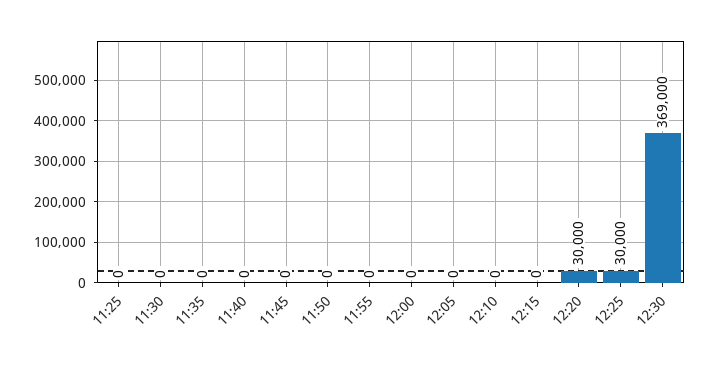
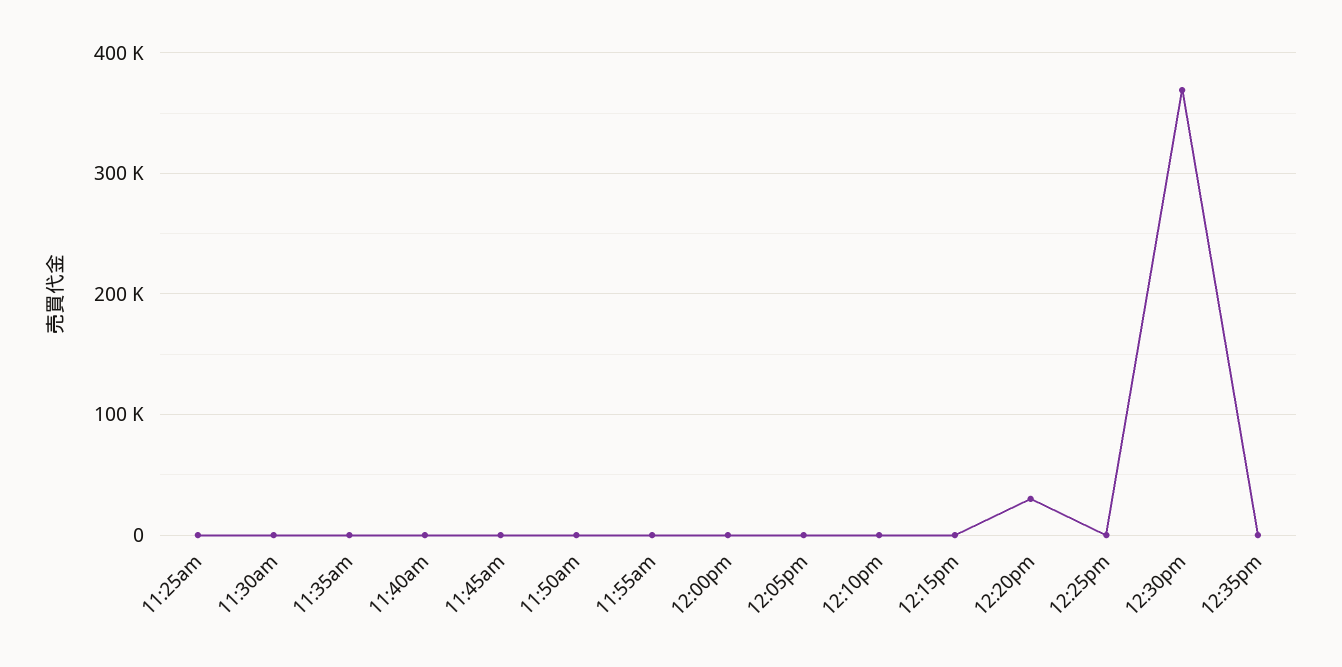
12:25: 30000 -> 0
12:35pm: none -> 0

